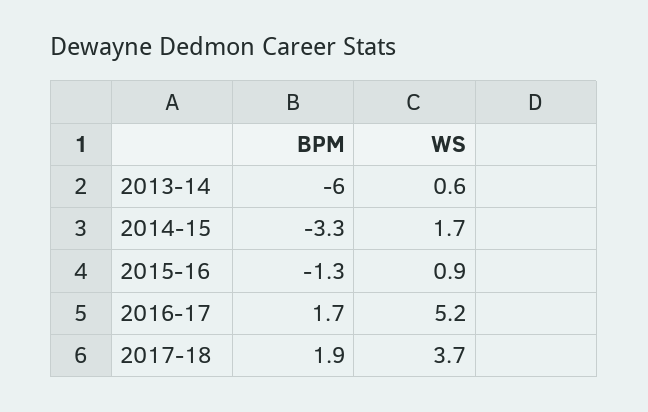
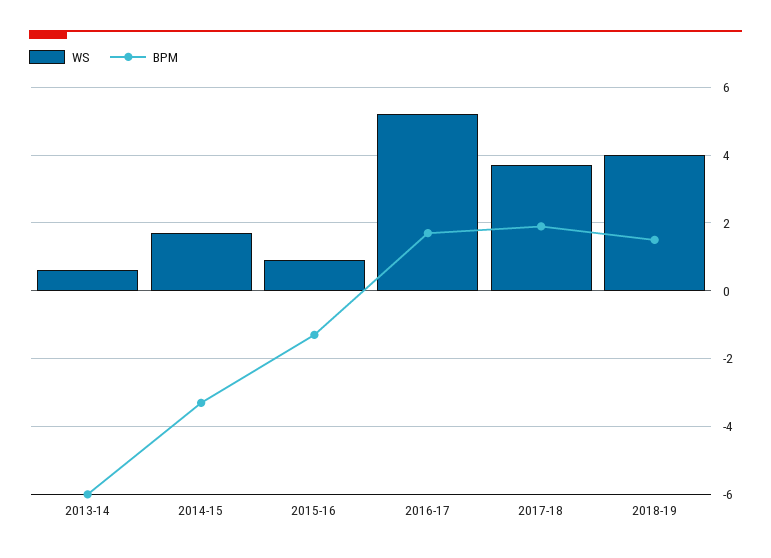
WS, 2018-19: none -> 4
BPM, 2018-19: none -> 1.5

